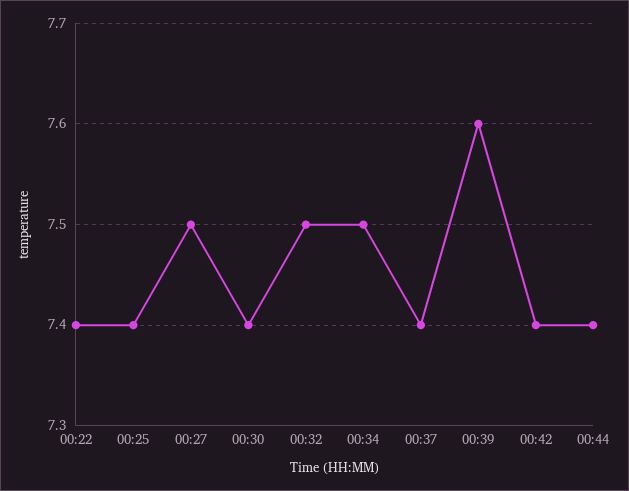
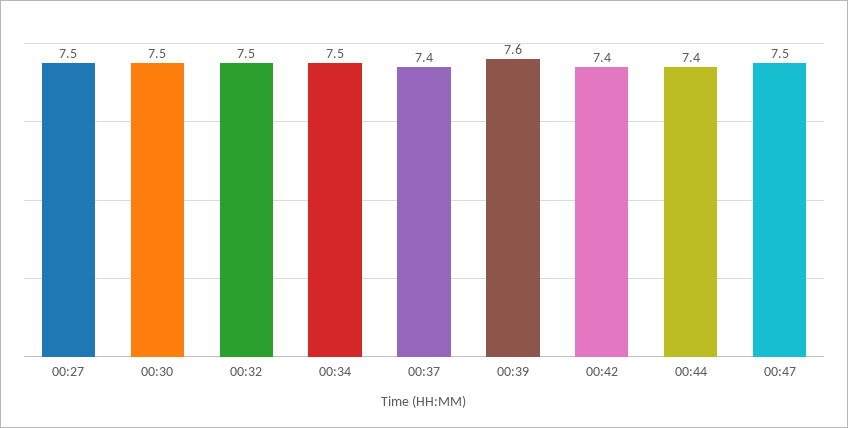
00:22: 7.4 -> none
00:25: 7.4 -> none
00:30: 7.4 -> 7.5
00:47: none -> 7.5

